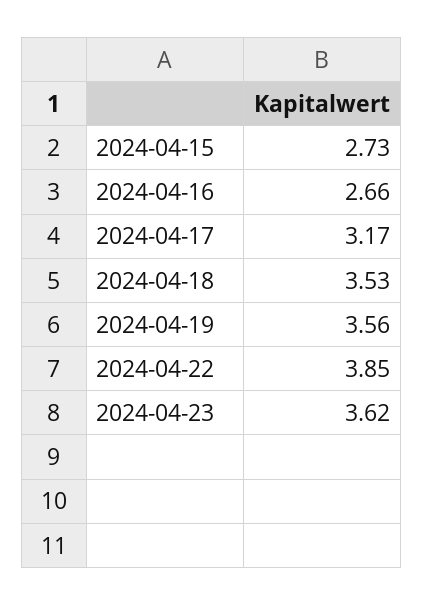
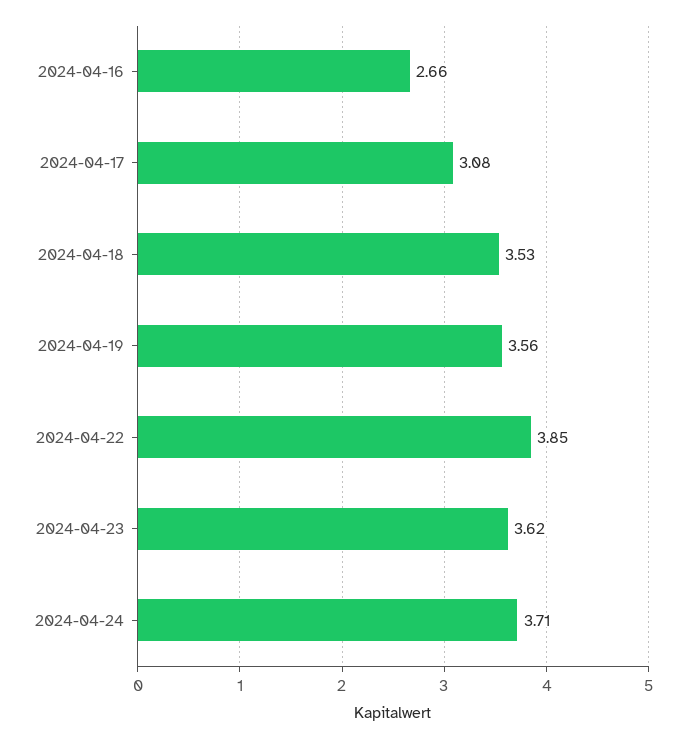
2024-04-15: 2.73 -> none
2024-04-17: 3.17 -> 3.08
2024-04-24: none -> 3.71

